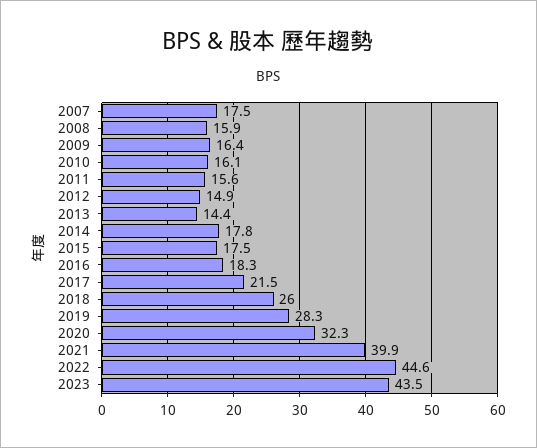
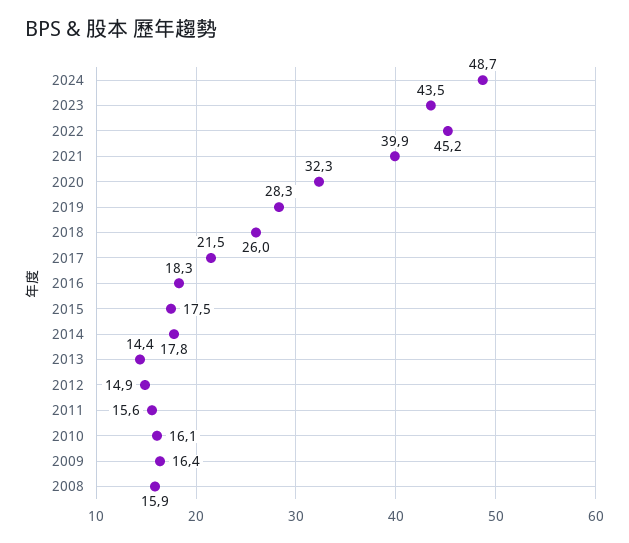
2007: 17.5 -> none
2022: 44.6 -> 45.2
2024: none -> 48.7

